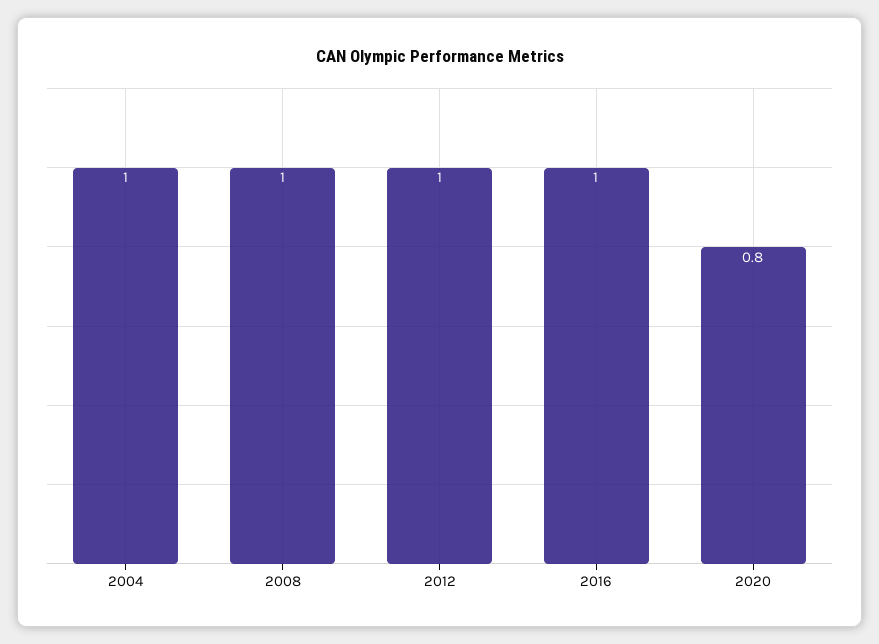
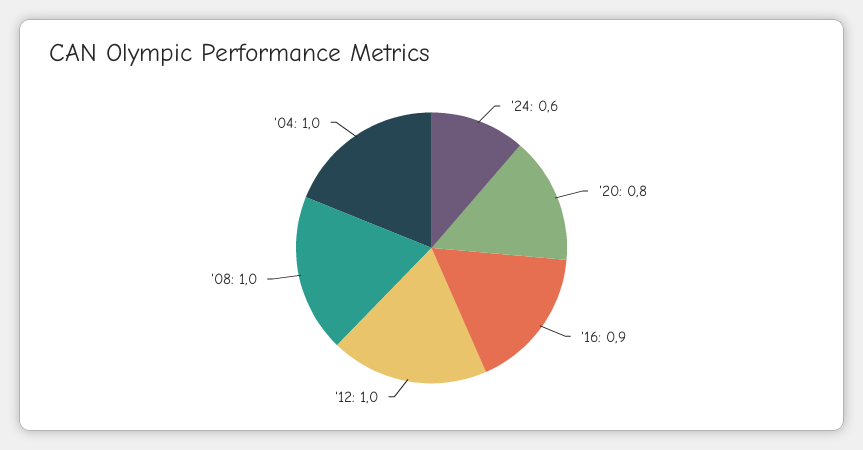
2016: 1 -> 0.9
'24: none -> 0.6

